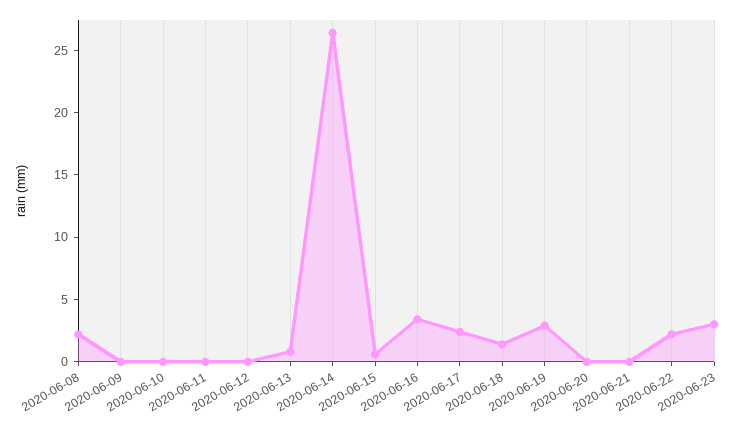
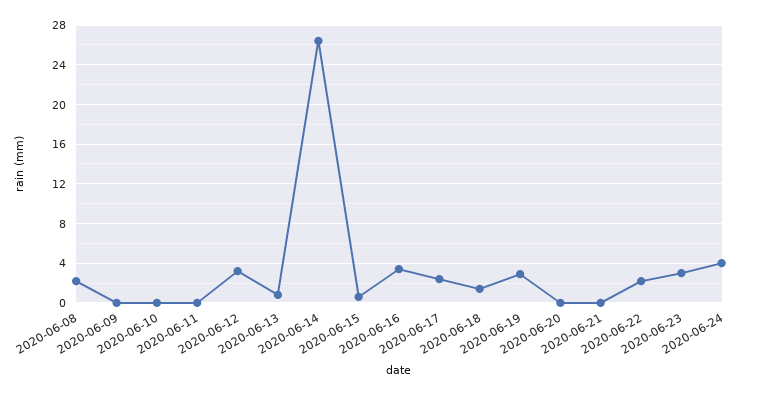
2020-06-12: 0 -> 3
2020-06-24: none -> 4

